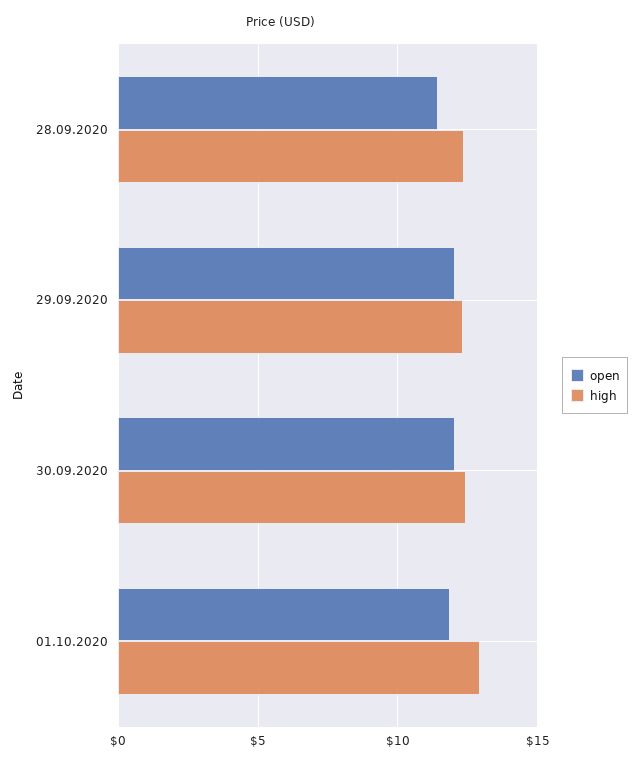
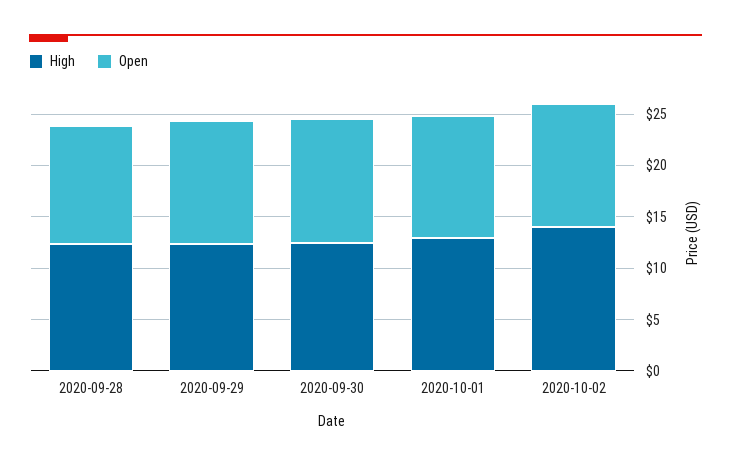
high, 2020-10-02: none -> 14
open, 2020-10-02: none -> 12

